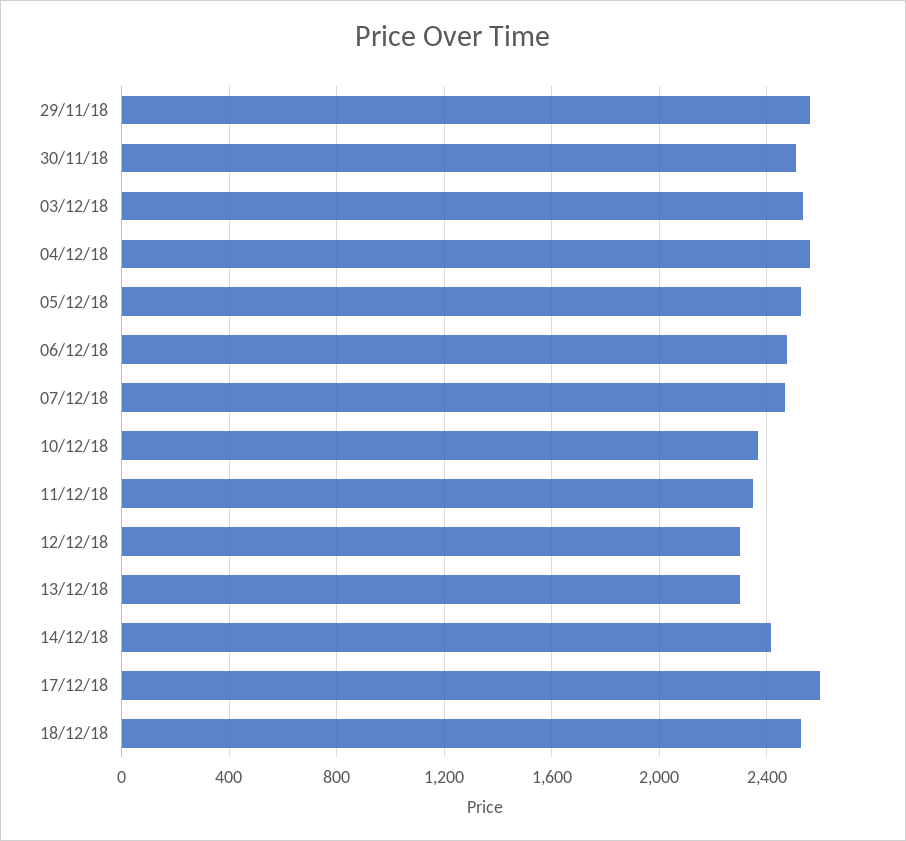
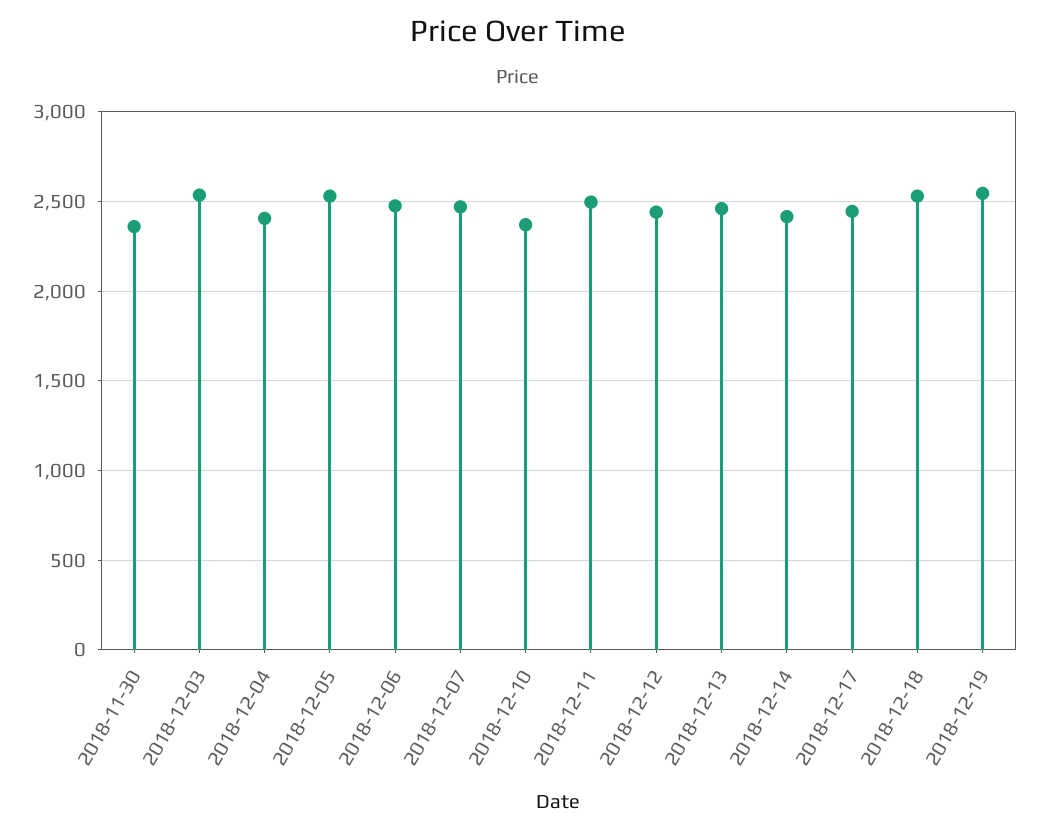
29/11/18: 2550 -> none
30/11/18: 2500 -> 2350
04/12/18: 2550 -> 2400
11/12/18: 2350 -> 2500
12/12/18: 2300 -> 2450
13/12/18: 2300 -> 2450
17/12/18: 2600 -> 2450
2018-12-19: none -> 2550

